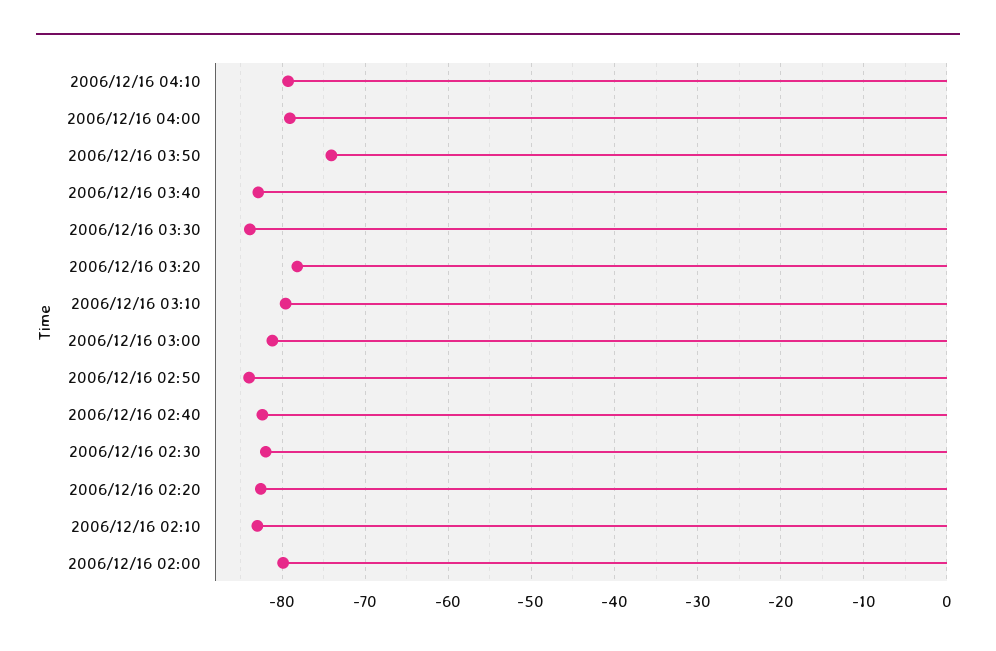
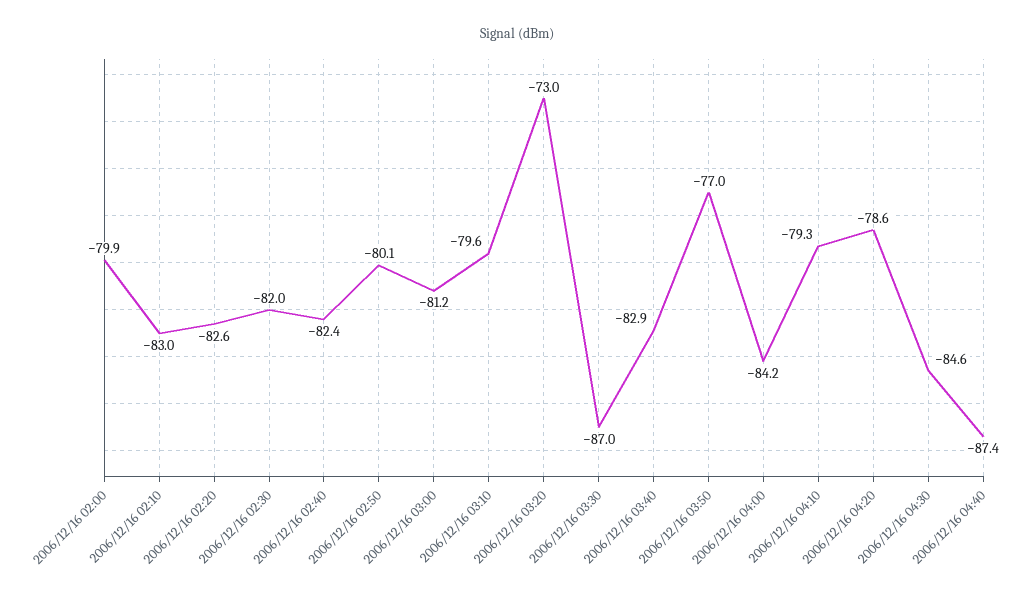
2006/12/16 04:00: -79 -> -84.2
2006/12/16 03:50: -74 -> -77
2006/12/16 03:30: -84 -> -87
2006/12/16 03:20: -78 -> -73
2006/12/16 02:50: -84 -> -80.1
2006/12/16 04:20: none -> -78.6
2006/12/16 04:30: none -> -84.6
2006/12/16 04:40: none -> -87.4

